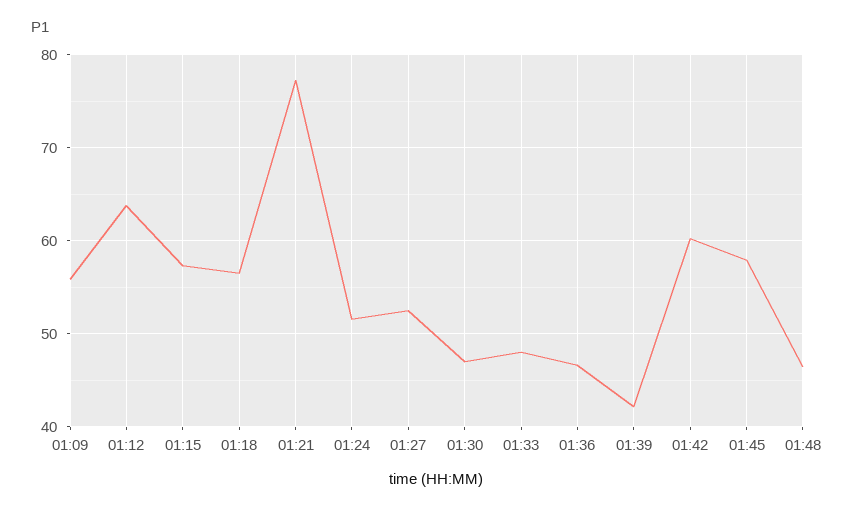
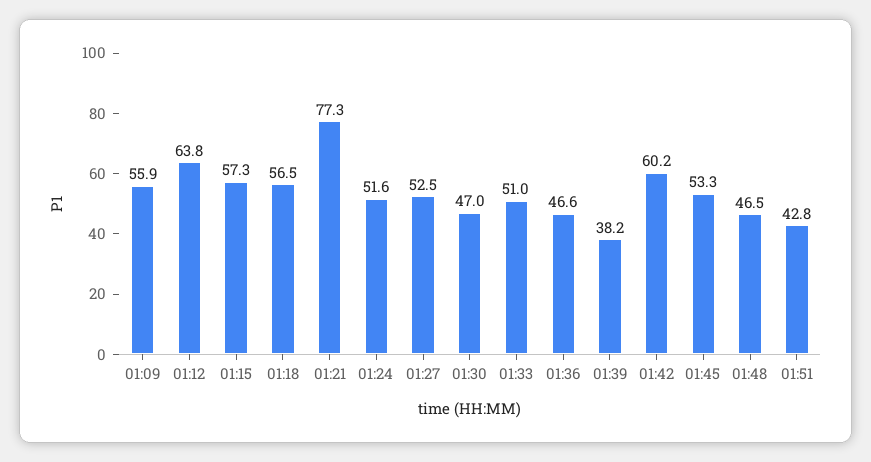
01:33: 48 -> 51
01:39: 42 -> 38.2
01:45: 58 -> 53.3
01:51: none -> 42.8

